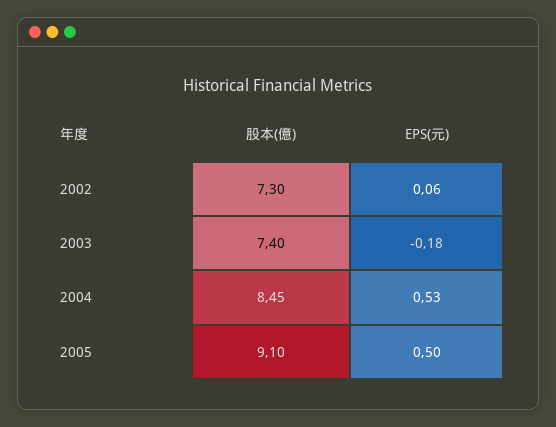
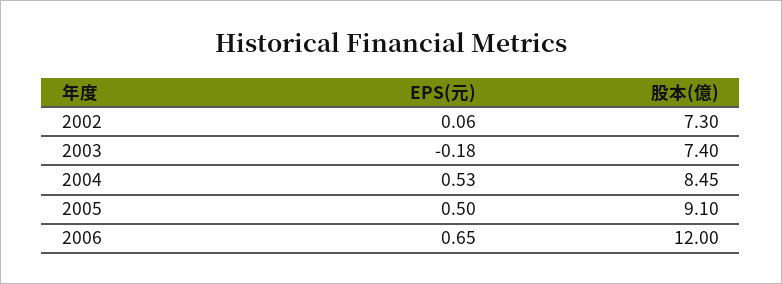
EPS(元), 2006: none -> 0.65
股本(億), 2006: none -> 12

